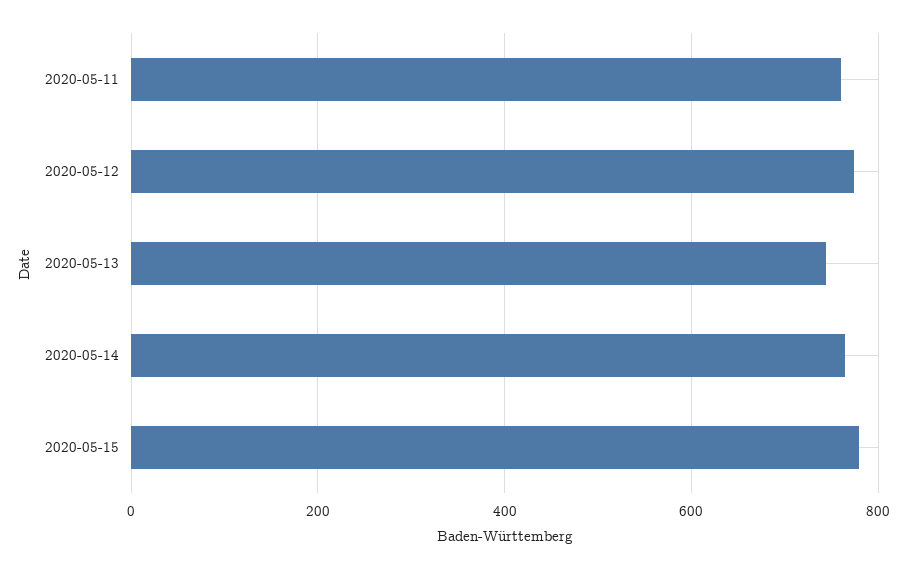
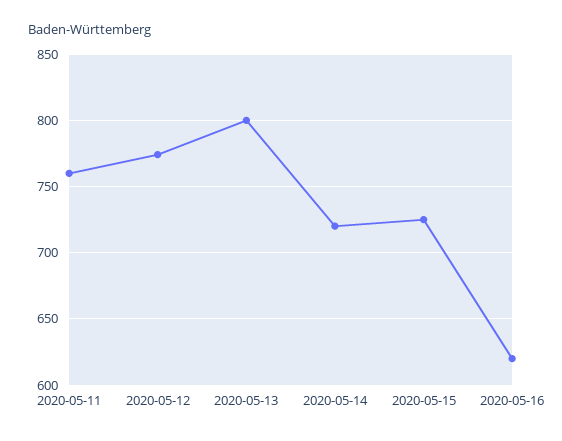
2020-05-13: 740 -> 800
2020-05-14: 760 -> 720
2020-05-15: 780 -> 725
2020-05-16: none -> 620

